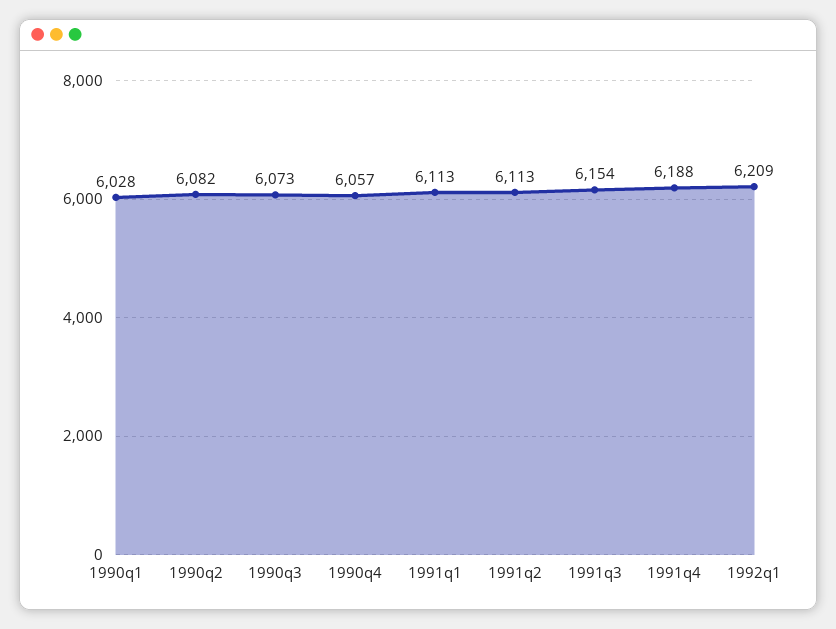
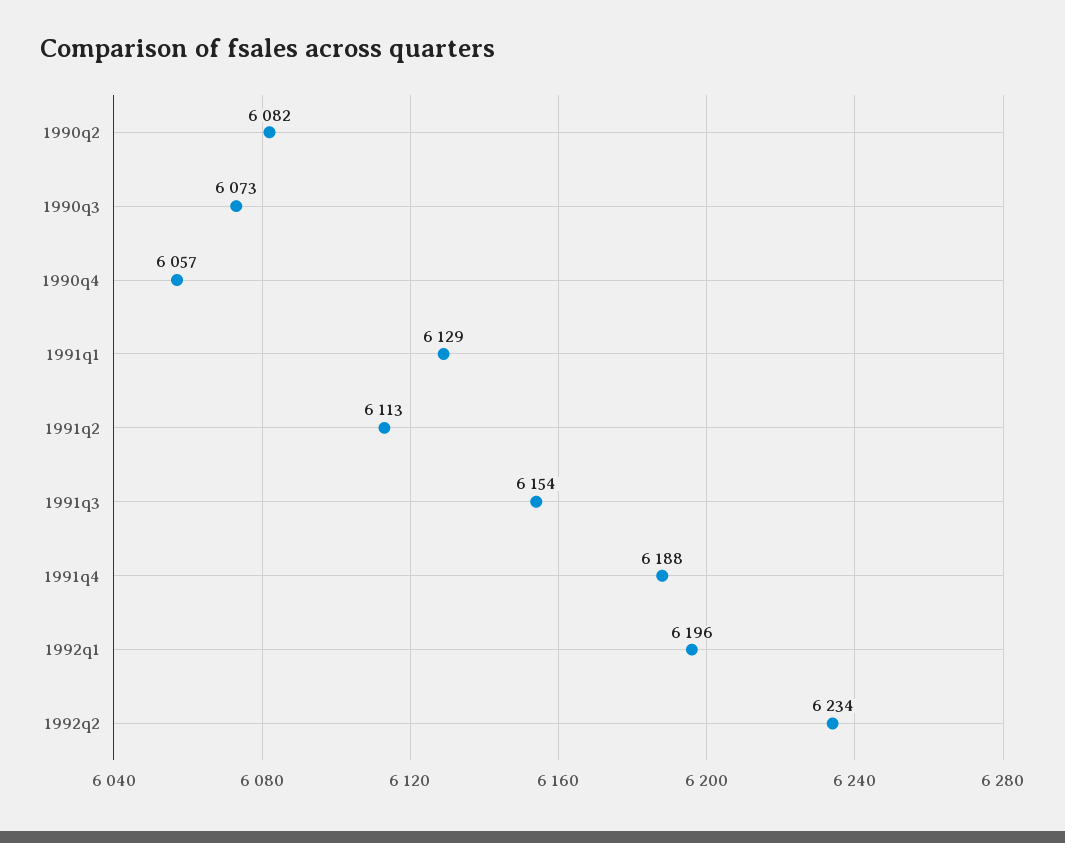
1990q1: 6028 -> none
1991q1: 6113 -> 6129
1992q1: 6209 -> 6196
1992q2: none -> 6234

